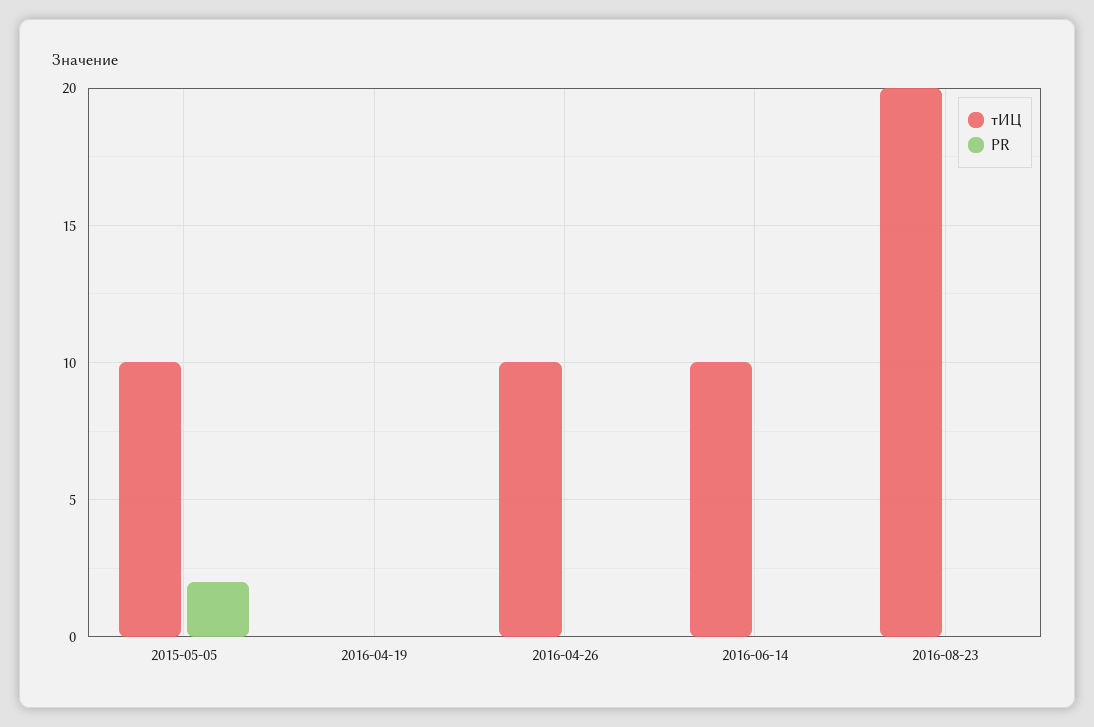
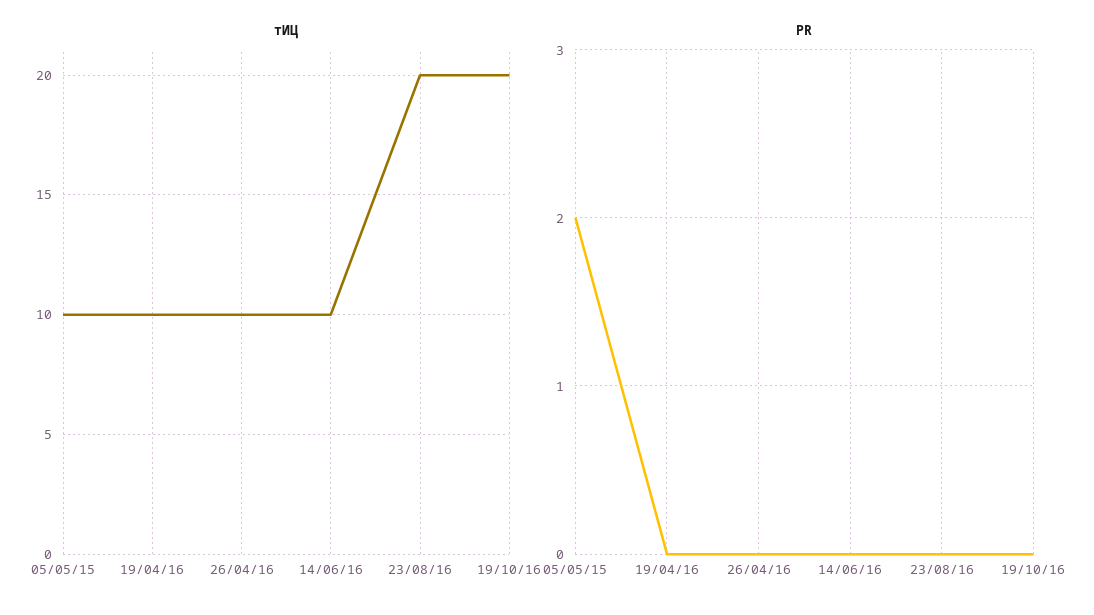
тИЦ, 2016-04-19: 0 -> 10
тИЦ, 19/10/16: none -> 20
PR, 19/10/16: none -> 0

